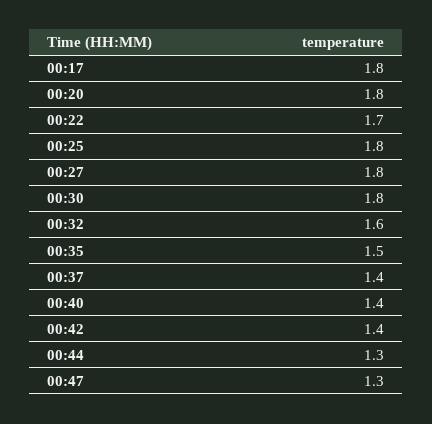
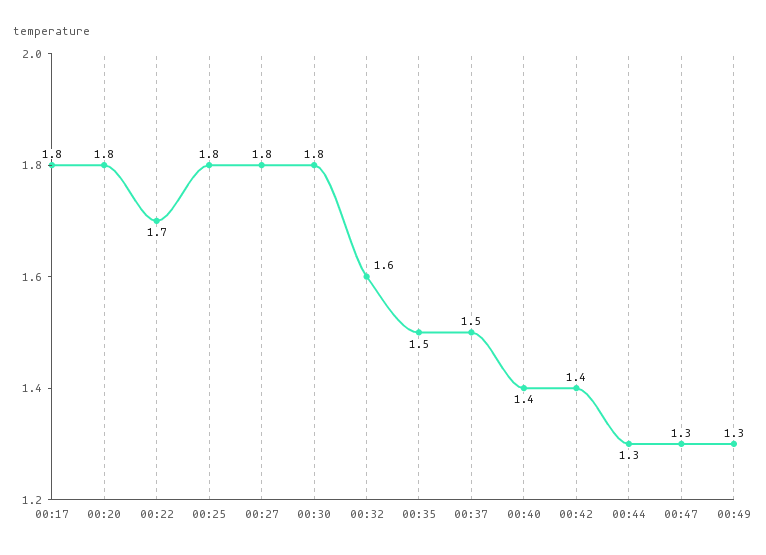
00:37: 1.4 -> 1.5
00:49: none -> 1.3

